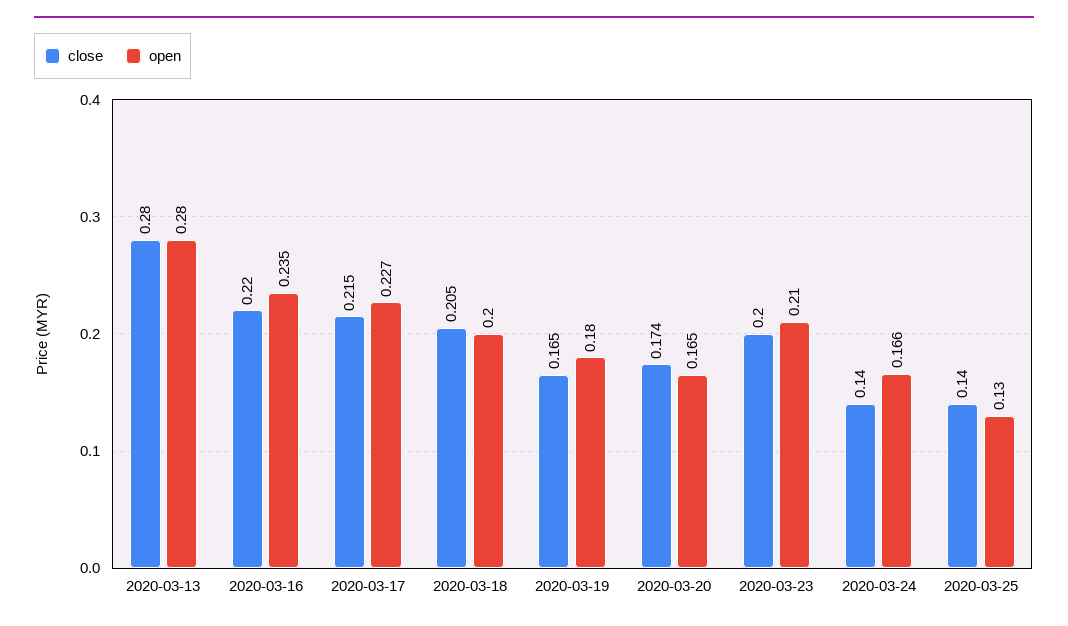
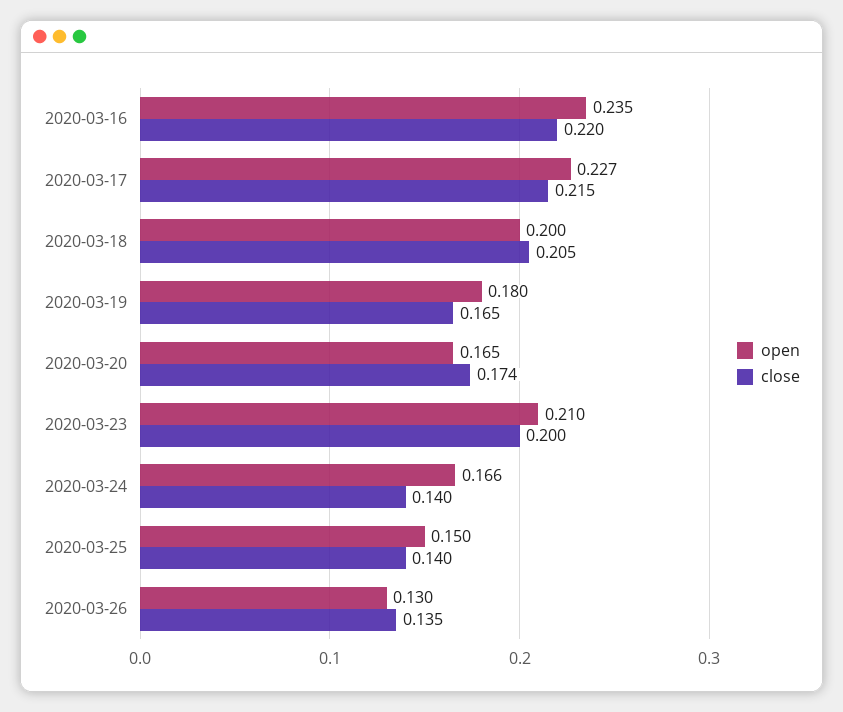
close, 2020-03-13: 0.28 -> none
open, 2020-03-13: 0.28 -> none
open, 2020-03-25: 0.13 -> 0.15
open, 2020-03-26: none -> 0.13
close, 2020-03-26: none -> 0.135

